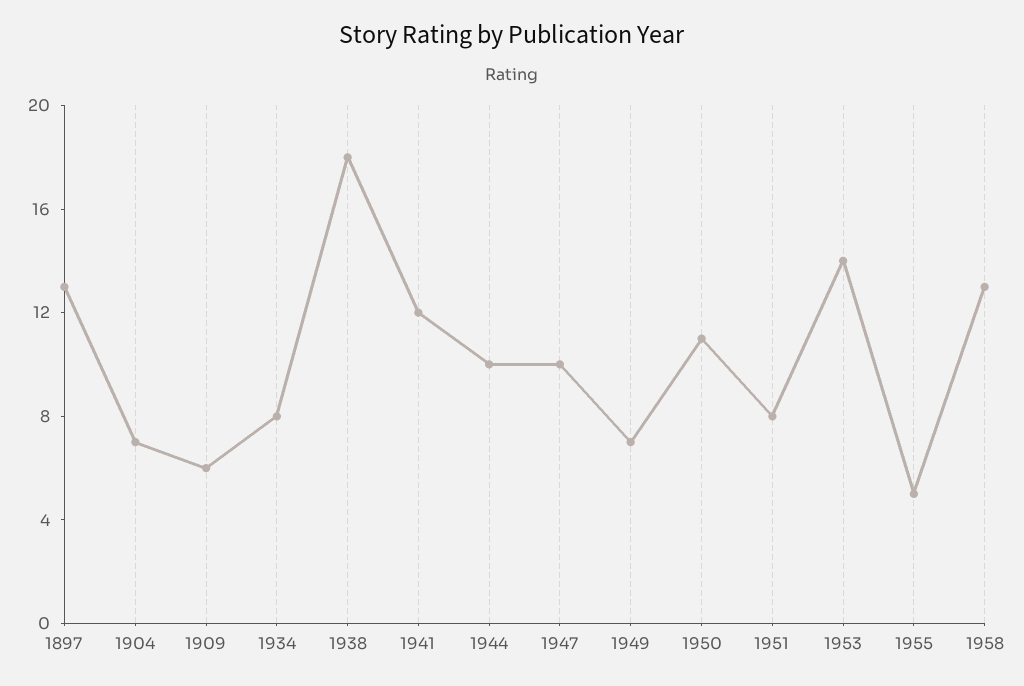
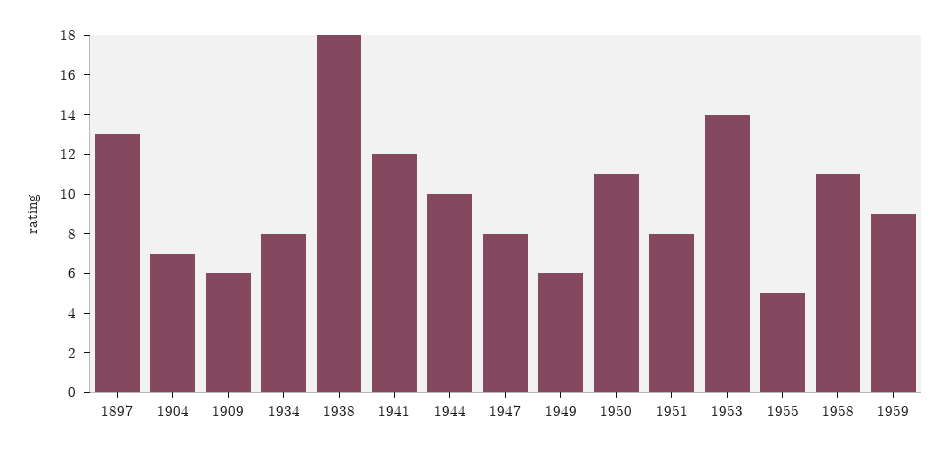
1947: 10 -> 8
1949: 7 -> 6
1958: 13 -> 11
1959: none -> 9

